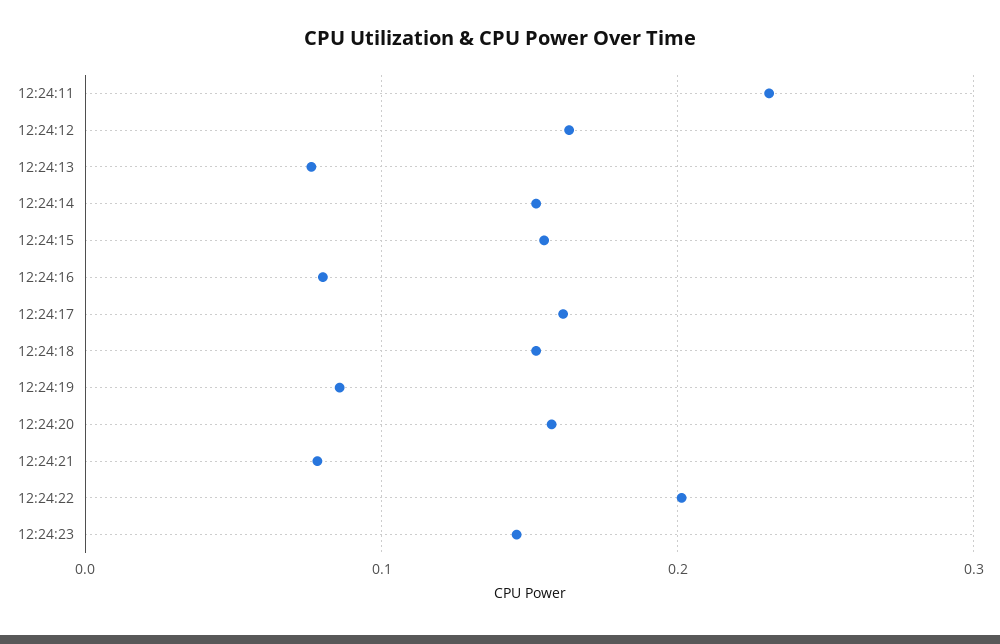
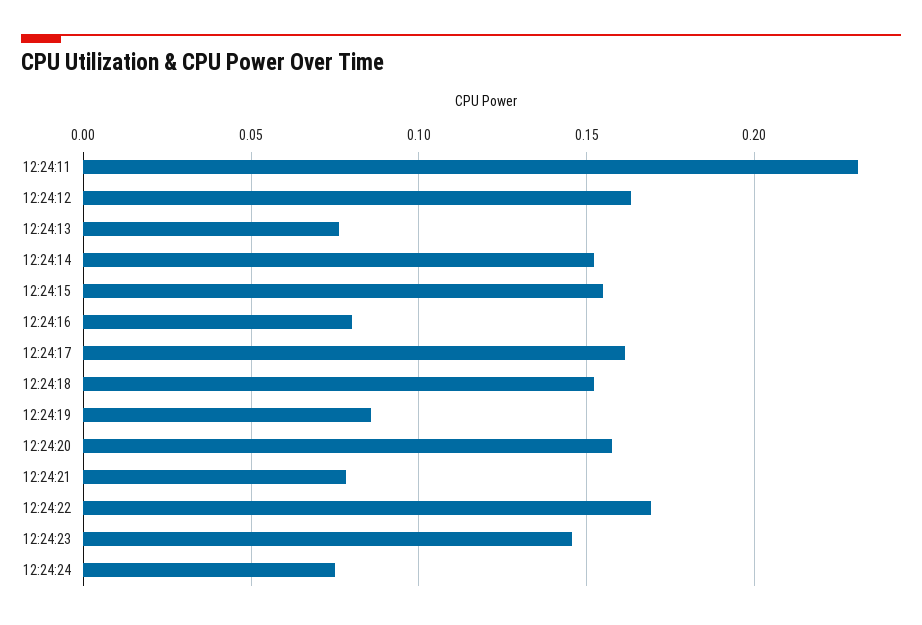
12:24:22: 0.2 -> 0.17
12:24:24: none -> 0.075

